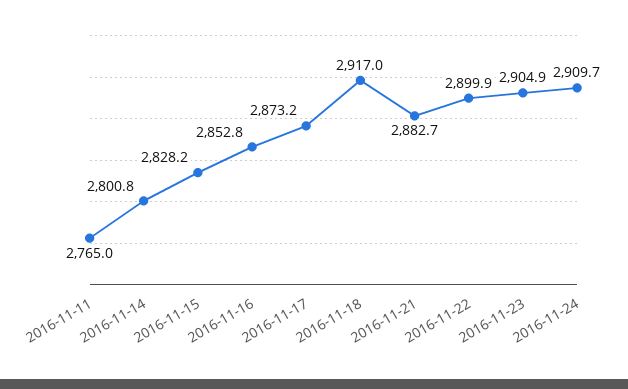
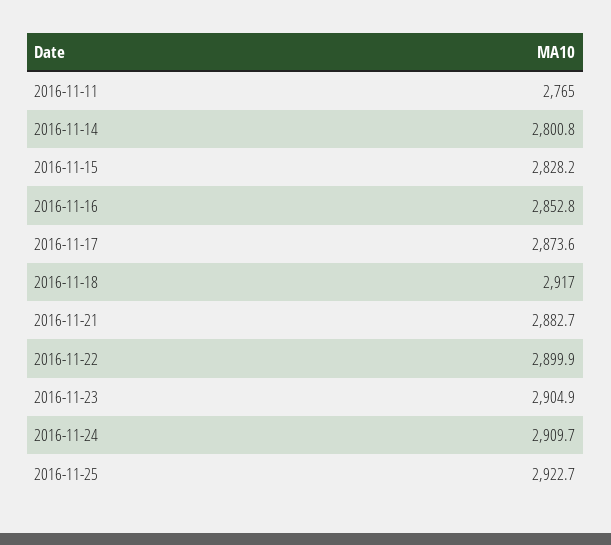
2016-11-17: 2873.2 -> 2873.6
2016-11-25: none -> 2922.7

